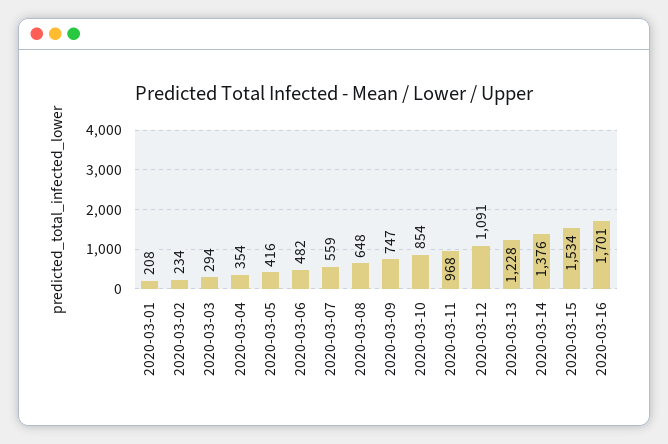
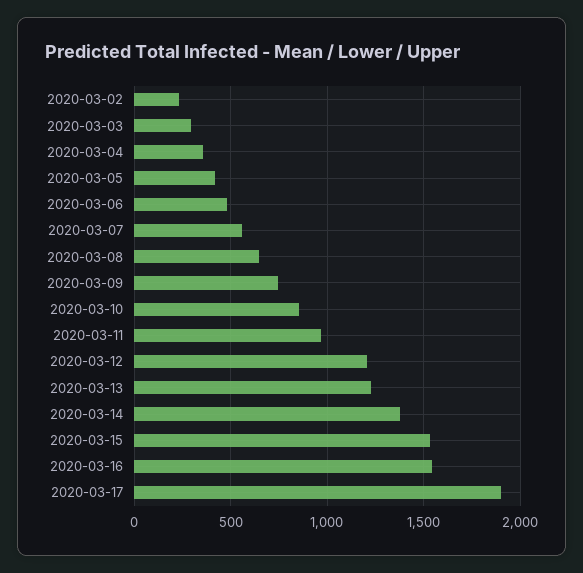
2020-03-01: 208 -> none
2020-03-12: 1091 -> 1200
2020-03-16: 1701 -> 1550
2020-03-17: none -> 1900

